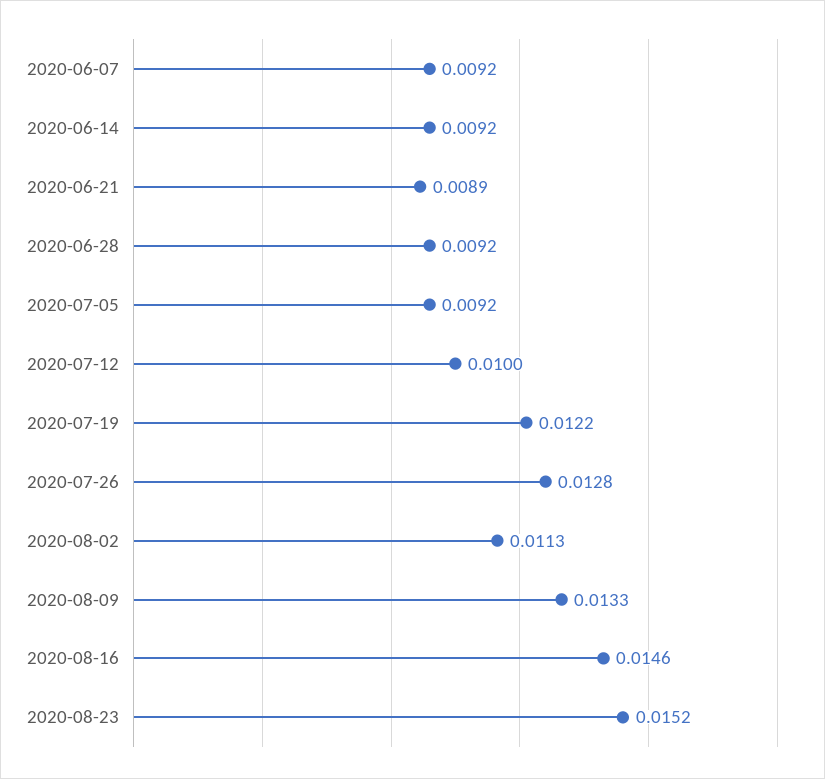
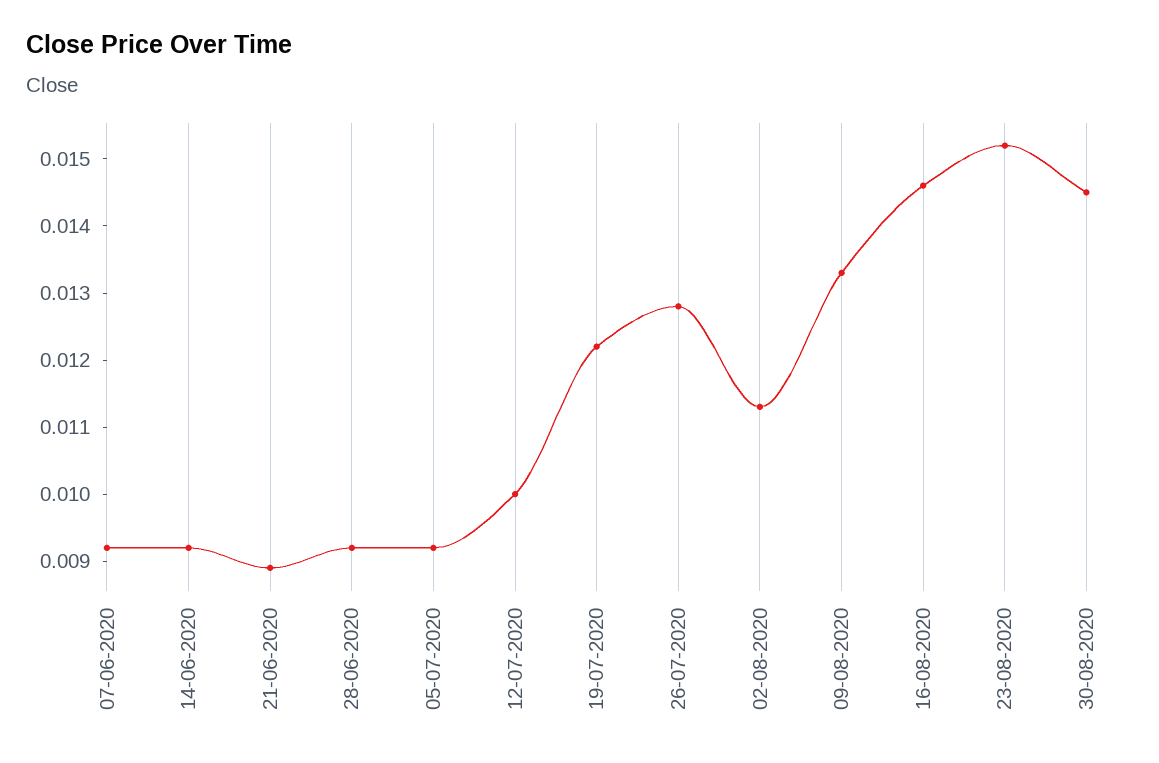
30-08-2020: none -> 0.0145

